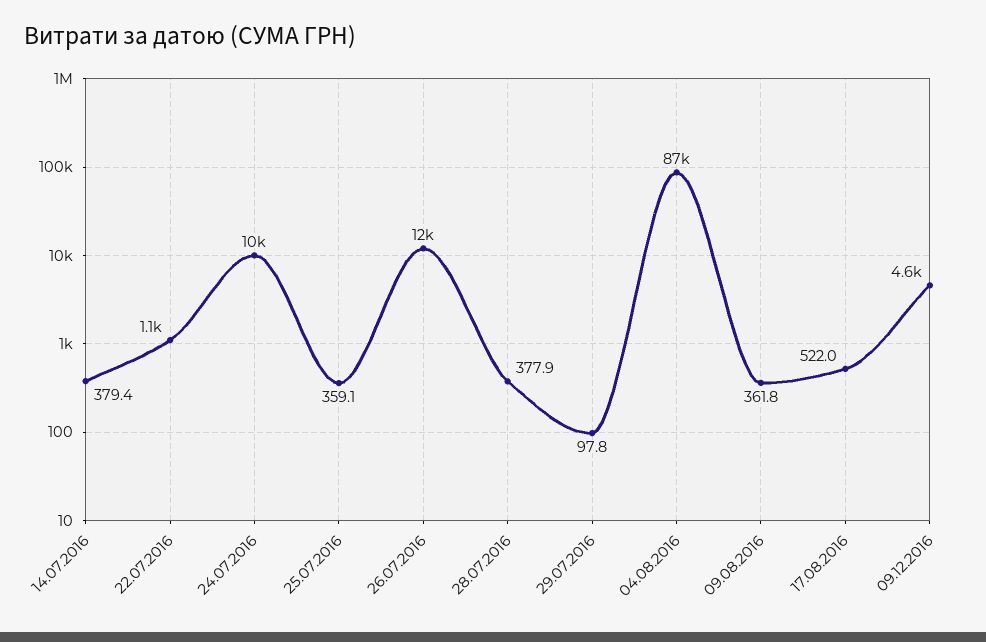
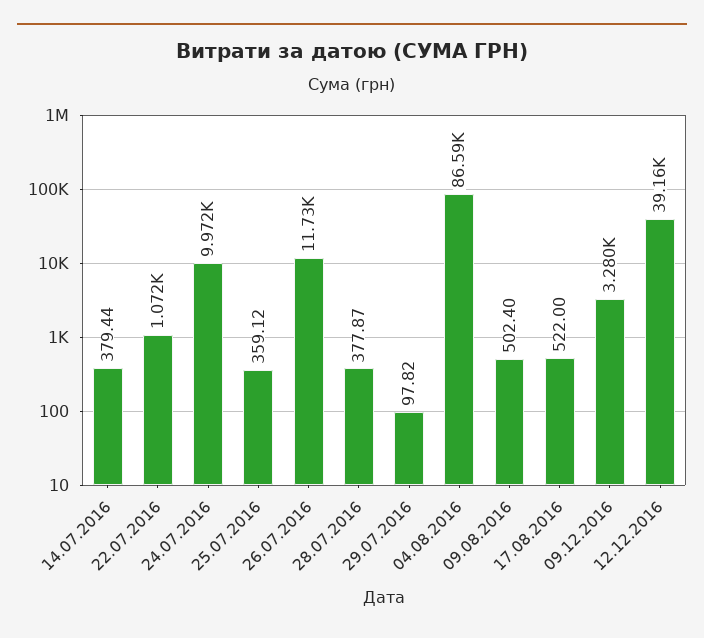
09.08.2016: 361.8 -> 502.4
09.12.2016: 4600 -> 3280
12.12.2016: none -> 39160

